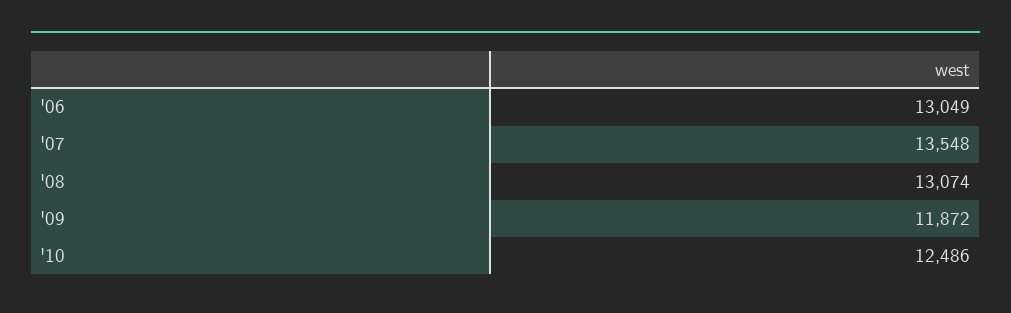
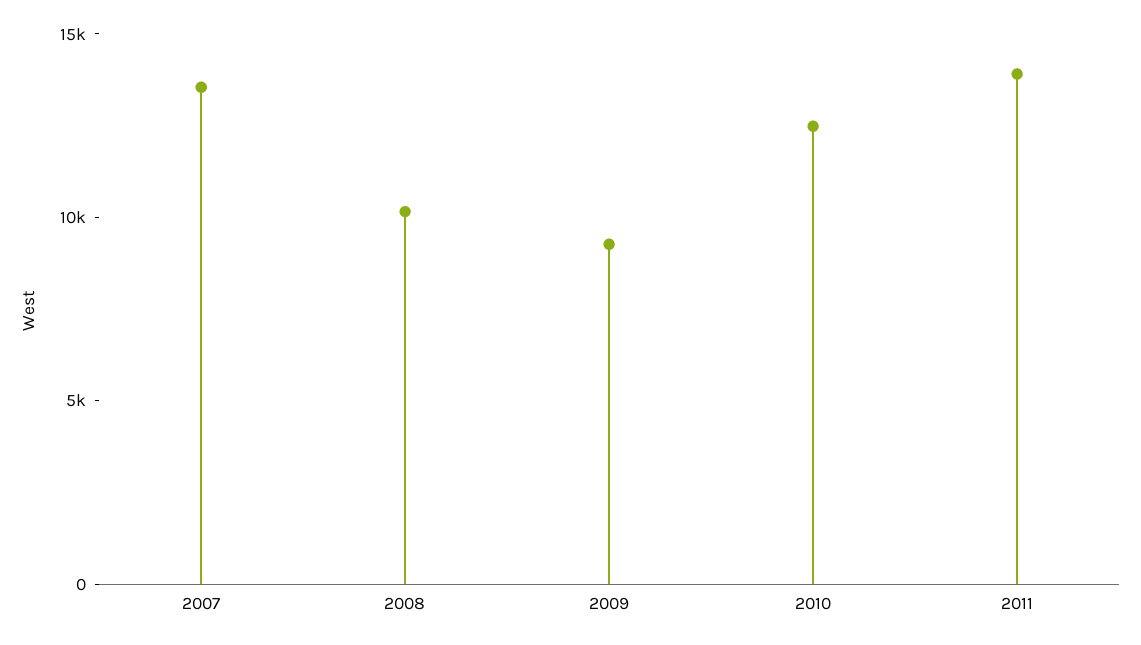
'06: 13049 -> none
'08: 13074 -> 10000
'09: 11872 -> 9000
2011: none -> 14000

